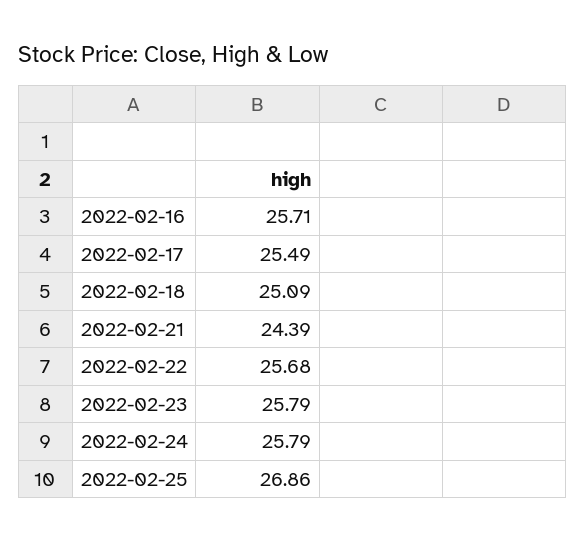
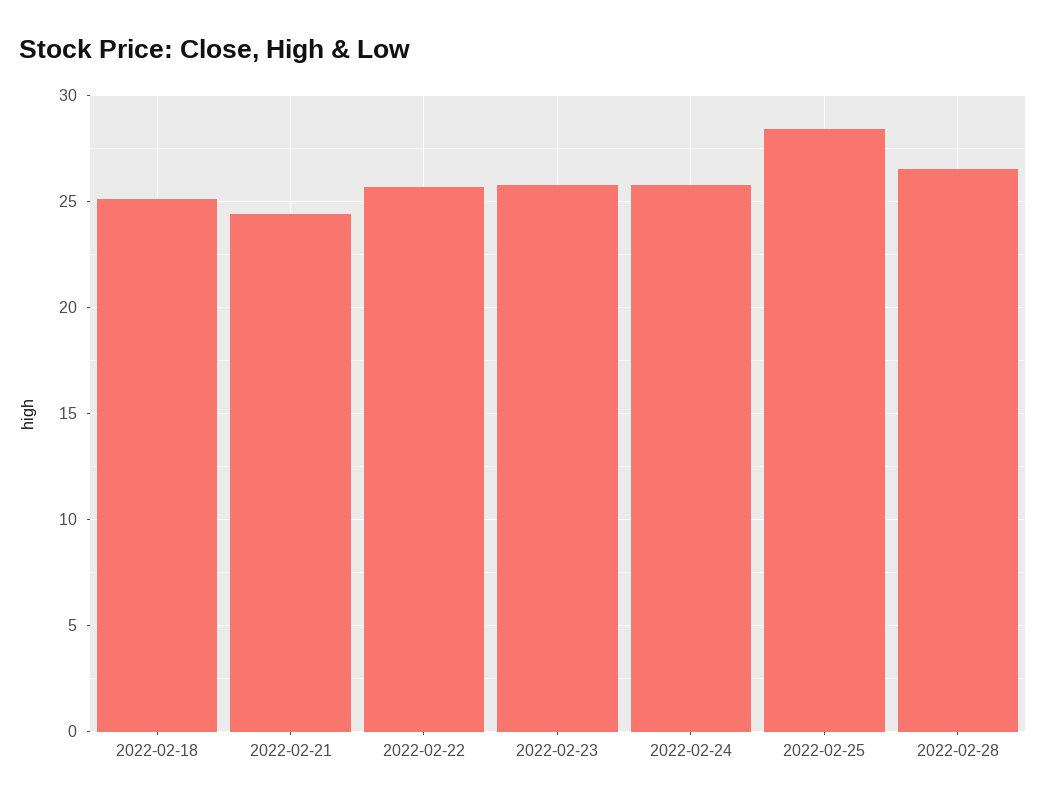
2022-02-16: 25.71 -> none
2022-02-17: 25.49 -> none
2022-02-25: 26.86 -> 28.5
2022-02-28: none -> 26.5

